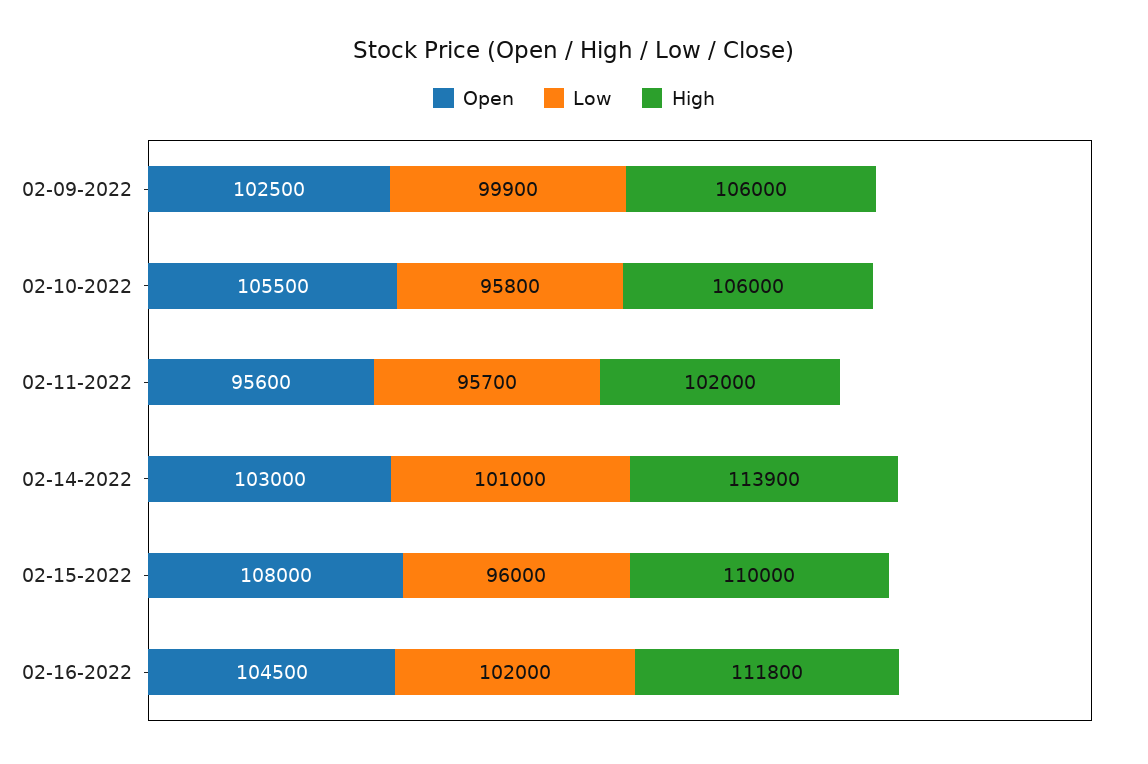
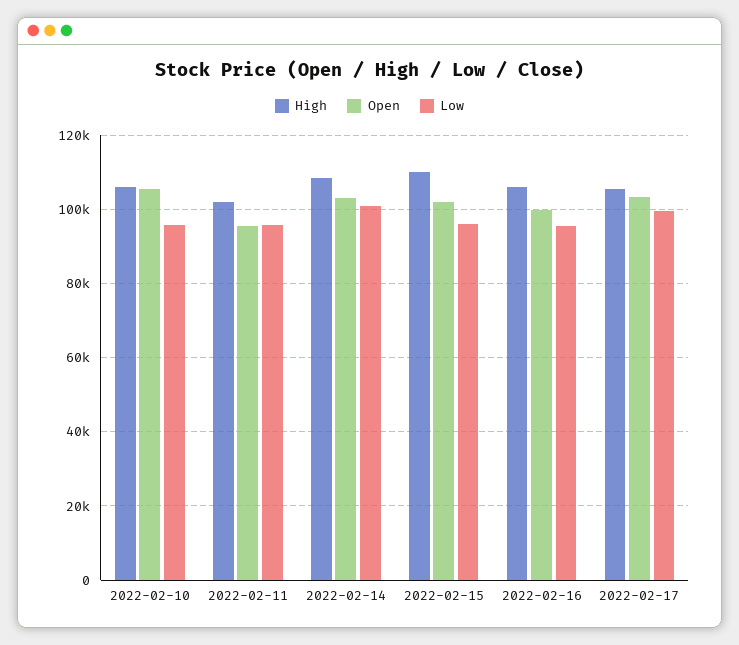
Open, 02-09-2022: 102500 -> none
Low, 02-09-2022: 99900 -> none
High, 02-09-2022: 106000 -> none
High, 02-14-2022: 113900 -> 108000
Open, 02-15-2022: 108000 -> 102000
Open, 02-16-2022: 104500 -> 100000
Low, 02-16-2022: 102000 -> 96000
High, 02-16-2022: 111800 -> 106000
High, 2022-02-17: none -> 106000
Open, 2022-02-17: none -> 104000
Low, 2022-02-17: none -> 100000

